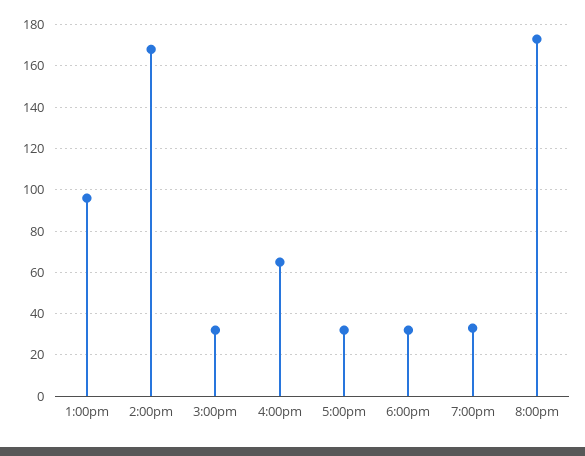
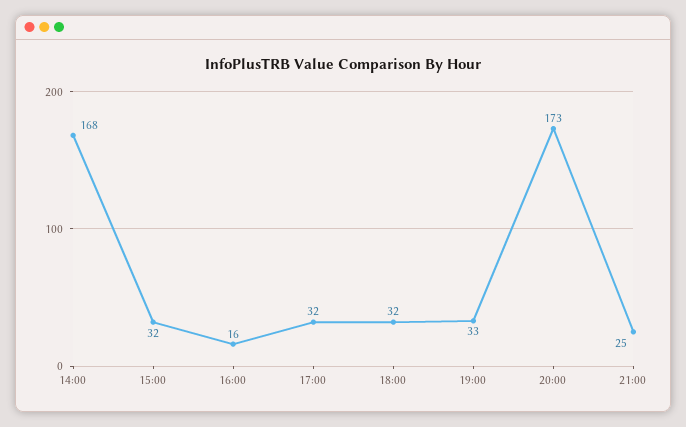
1:00pm: 95 -> none
4:00pm: 65 -> 16
21:00: none -> 25

